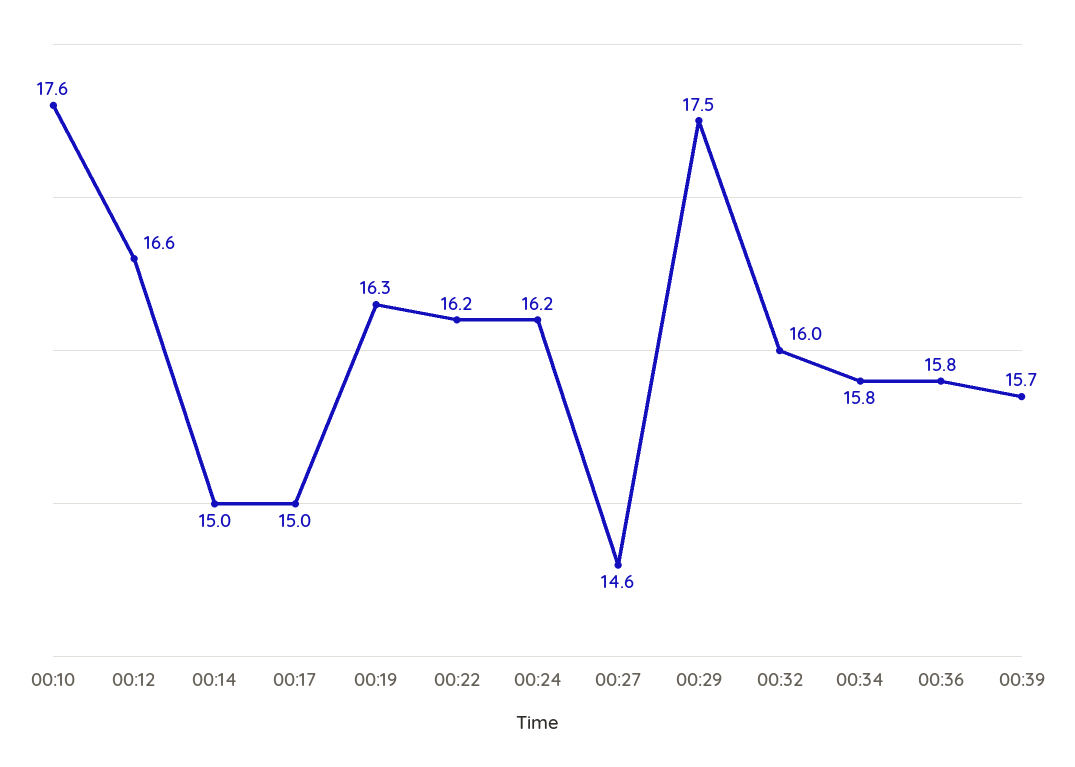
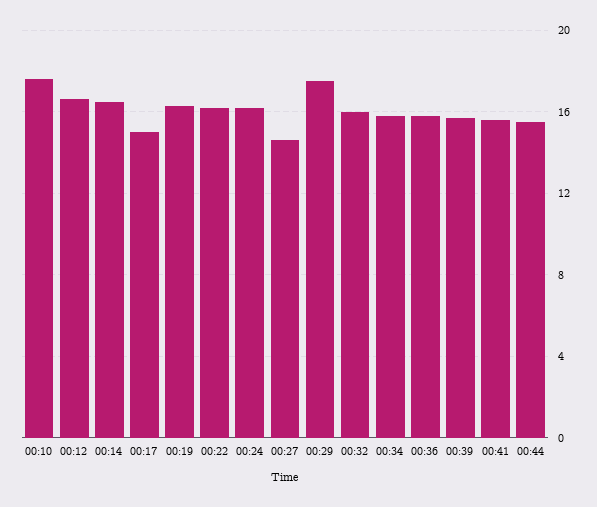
00:14: 15 -> 16.5
00:41: none -> 15.5
00:44: none -> 15.5

